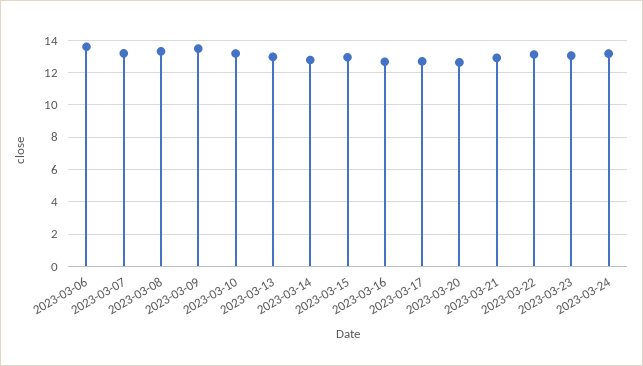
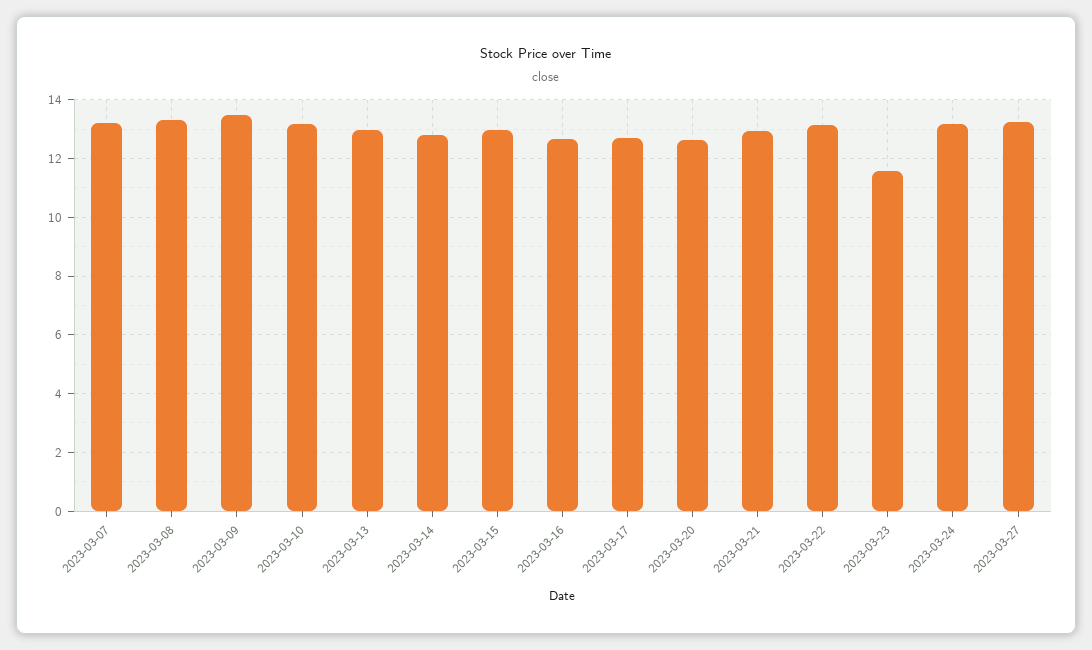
2023-03-06: 13.5 -> none
2023-03-23: 13 -> 11.5
2023-03-27: none -> 13.25

